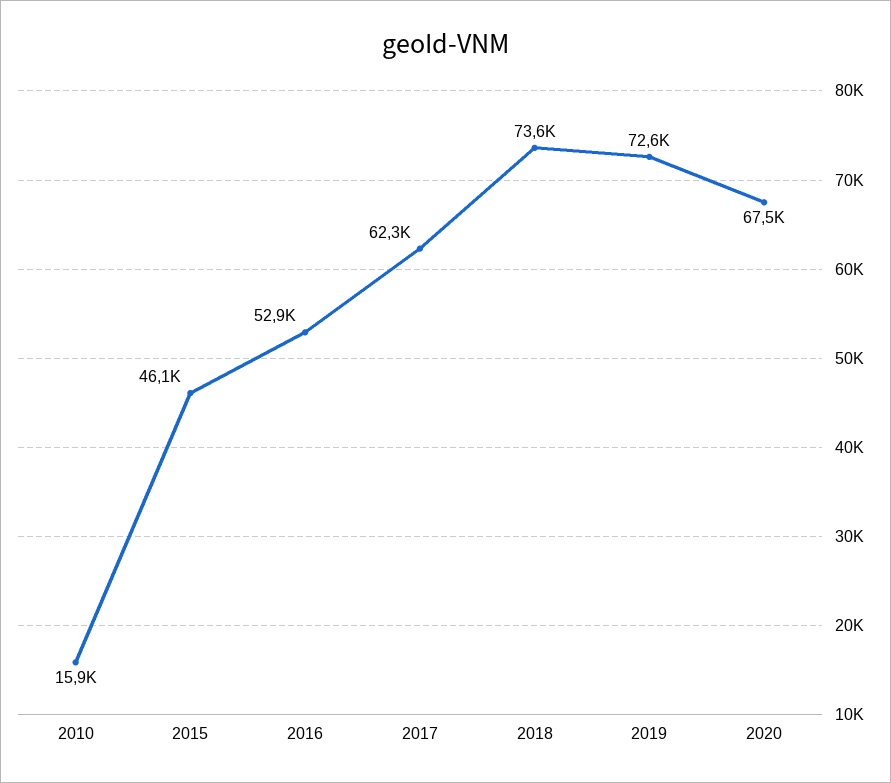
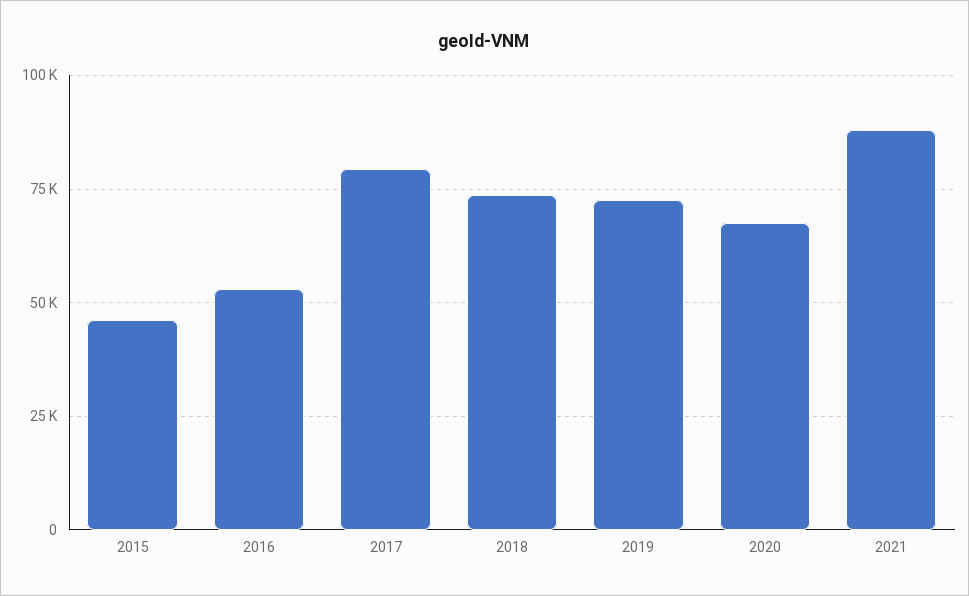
2010: 15900 -> none
2017: 62300 -> 80000
2021: none -> 87500

